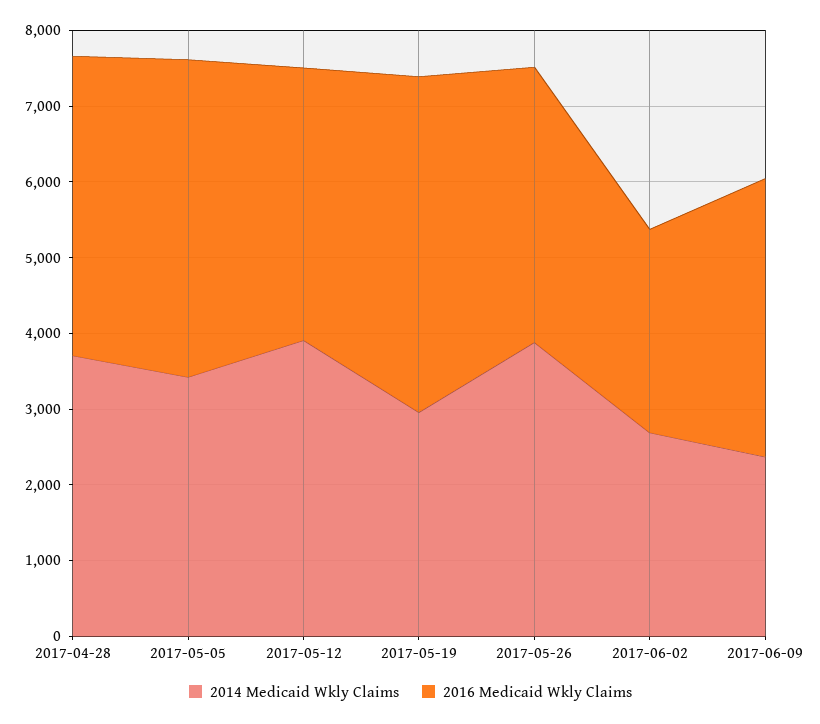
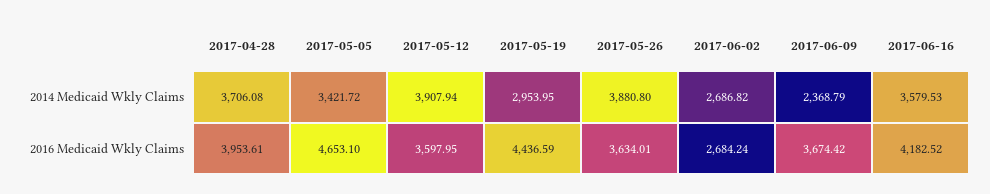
2016 Medicaid Wkly Claims, 2017-05-05: 4200 -> 4653.1
2014 Medicaid Wkly Claims, 2017-06-16: none -> 3579.53
2016 Medicaid Wkly Claims, 2017-06-16: none -> 4182.52

